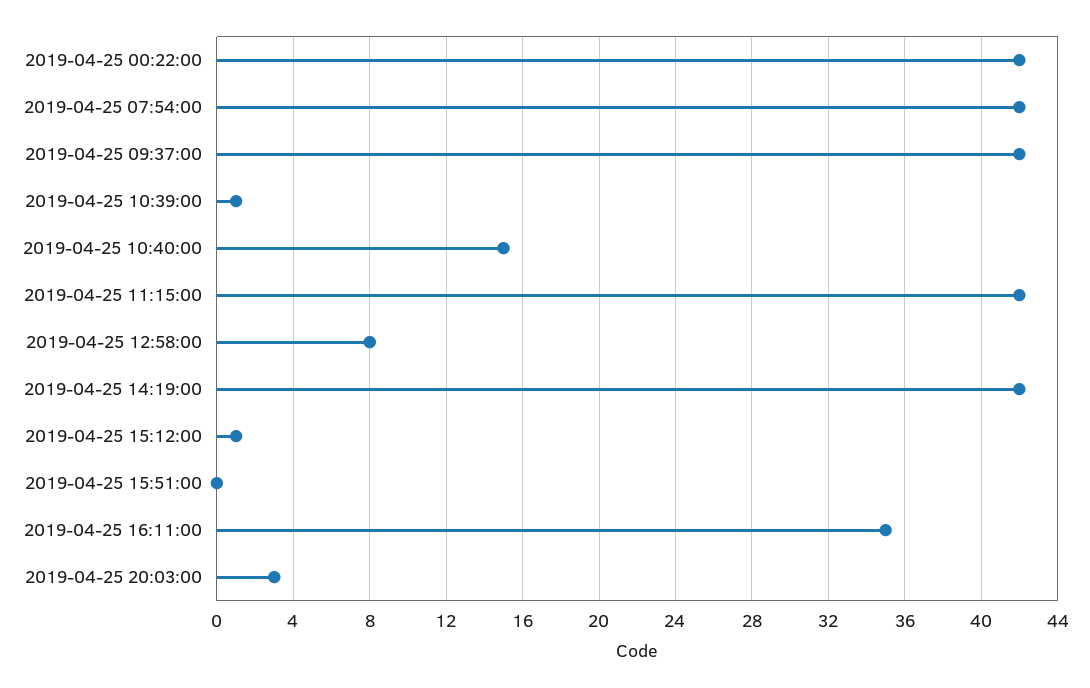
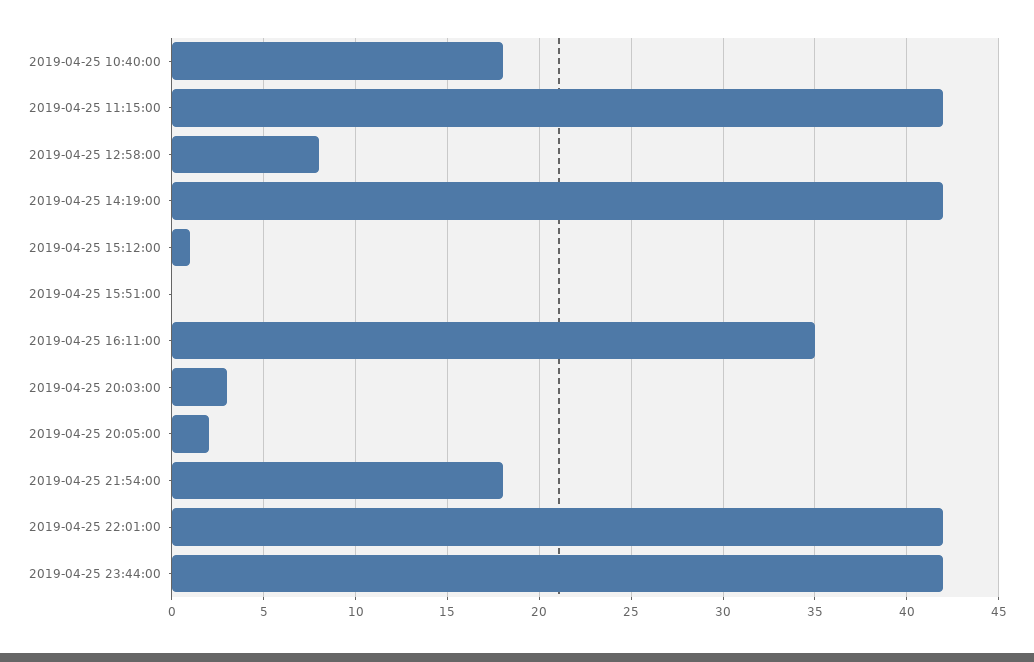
2019-04-25 00:22:00: 42 -> none
2019-04-25 07:54:00: 42 -> none
2019-04-25 09:37:00: 42 -> none
2019-04-25 10:39:00: 1 -> none
2019-04-25 10:40:00: 15 -> 18
2019-04-25 20:05:00: none -> 2
2019-04-25 21:54:00: none -> 18
2019-04-25 22:01:00: none -> 42
2019-04-25 23:44:00: none -> 42

